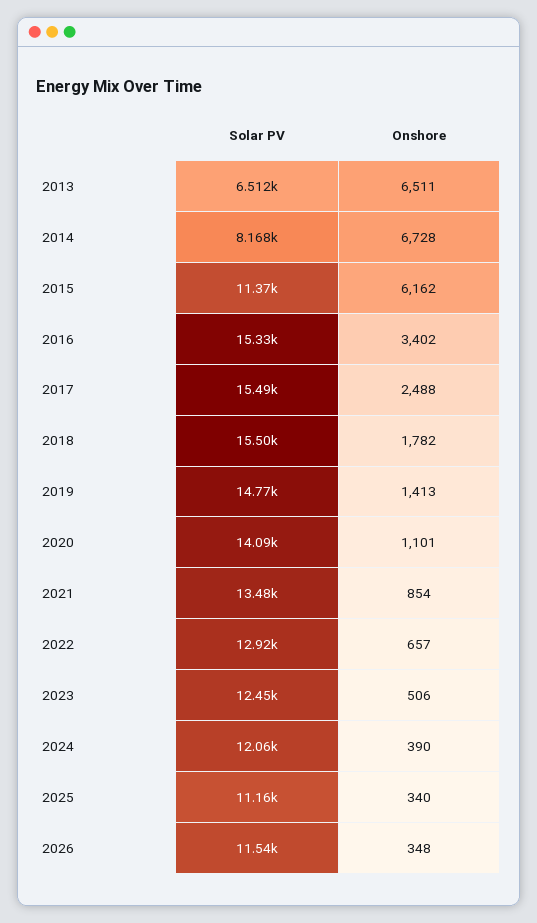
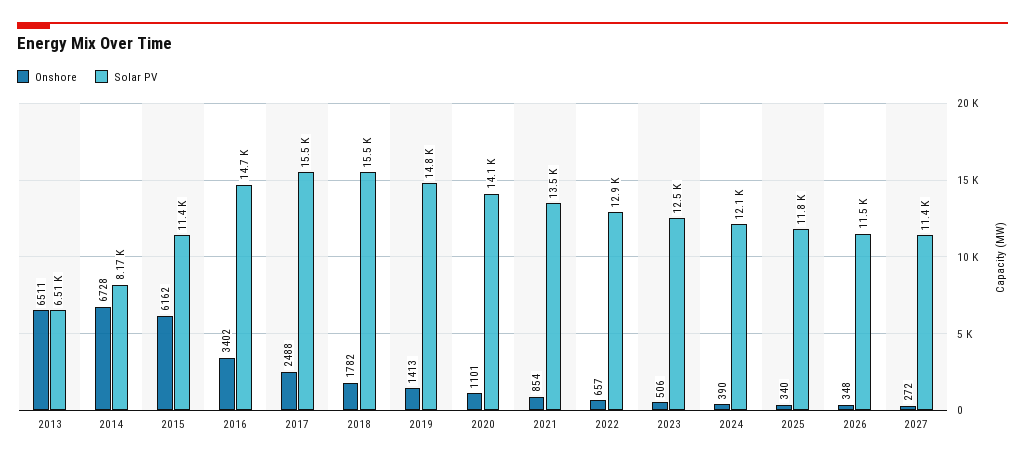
Solar PV, 2016: 15330 -> 14700
Solar PV, 2025: 11160 -> 11800
Onshore, 2027: none -> 272
Solar PV, 2027: none -> 11400

